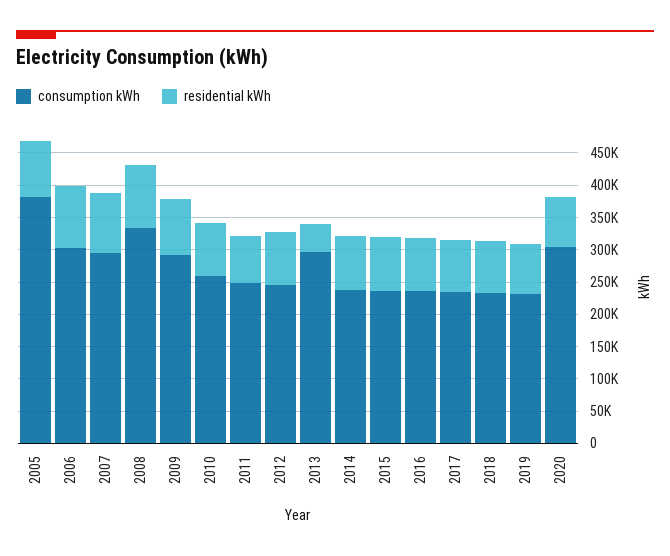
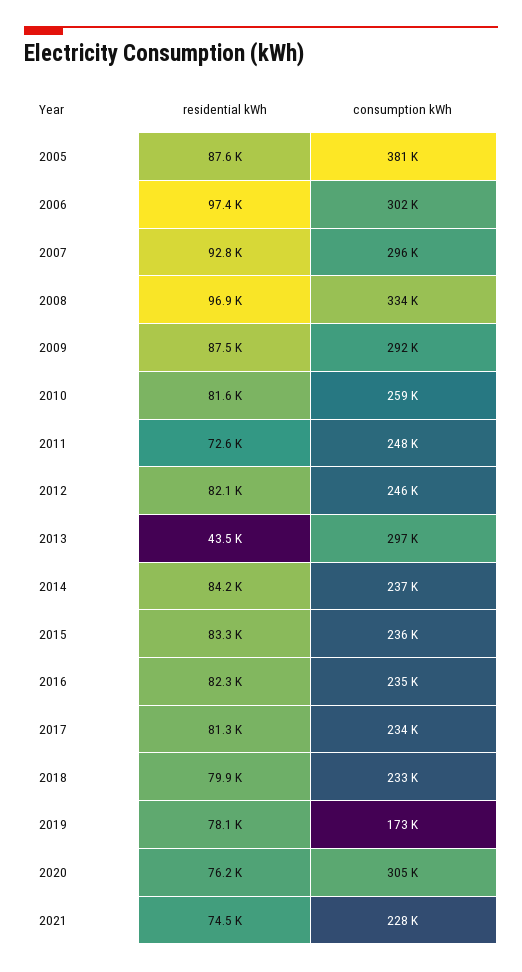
consumption kWh, 2019: 225000 -> 173000
residential kWh, 2021: none -> 74500
consumption kWh, 2021: none -> 228000

